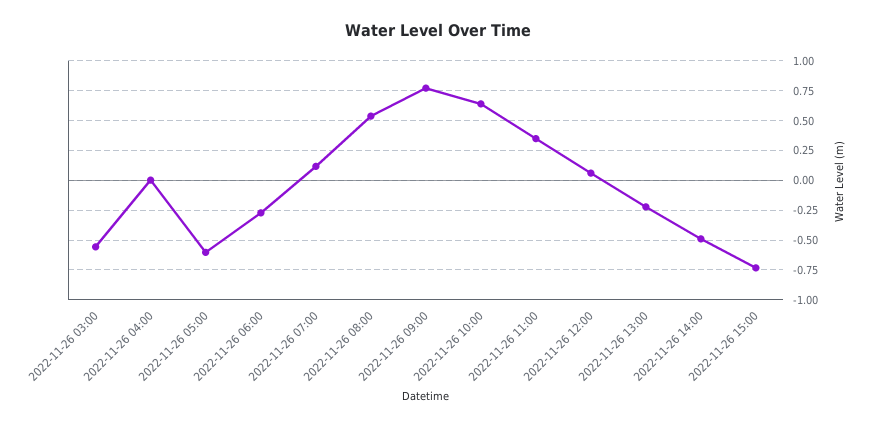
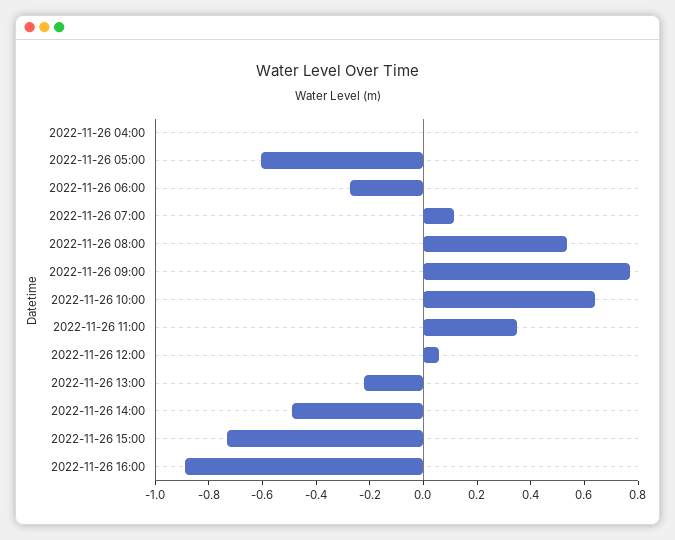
2022-11-26 03:00: -0.5 -> none
2022-11-26 16:00: none -> -0.9

